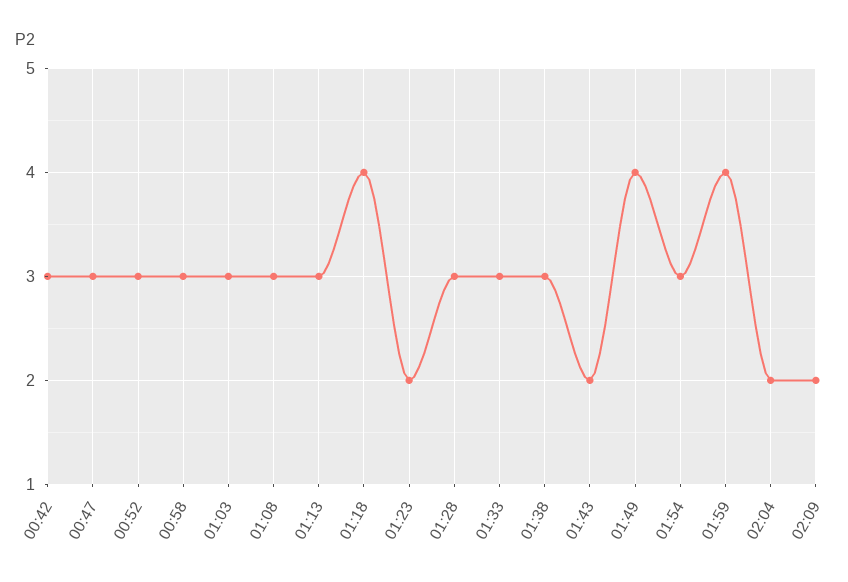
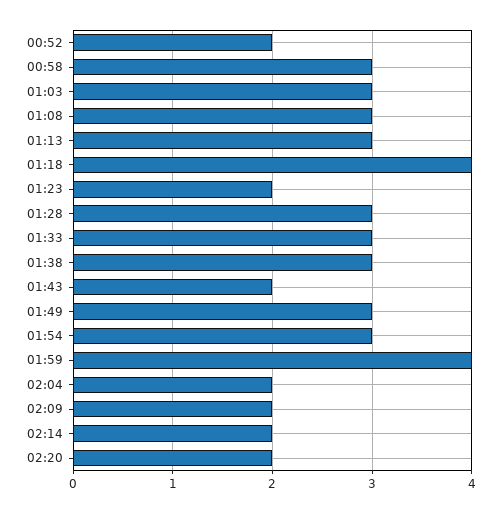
00:42: 3 -> none
00:47: 3 -> none
00:52: 3 -> 2
01:49: 4 -> 3
02:14: none -> 2
02:20: none -> 2

